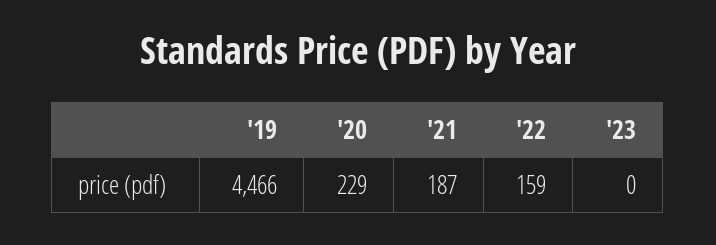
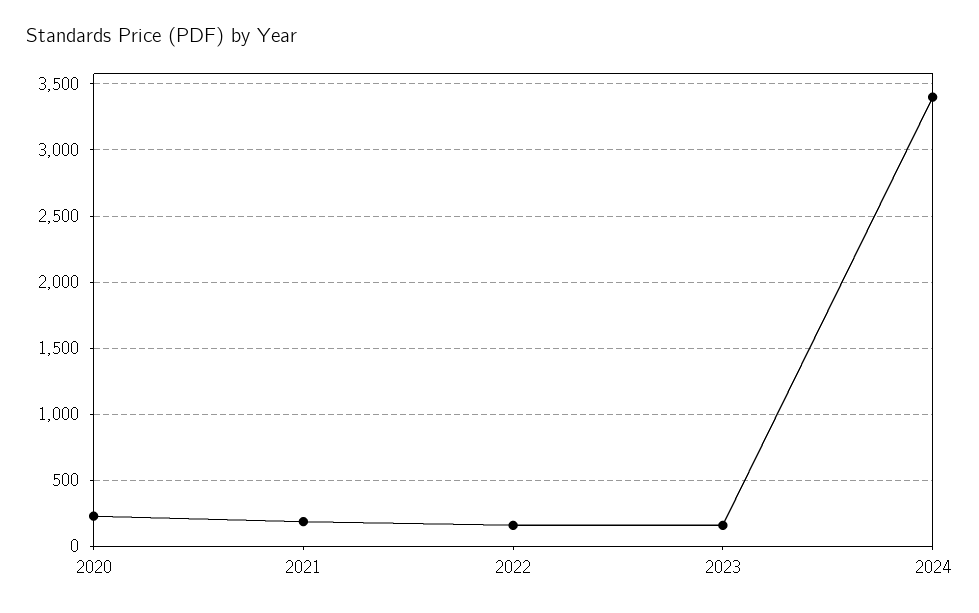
'19: 4466 -> none
'23: 0 -> 150
2024: none -> 3400

